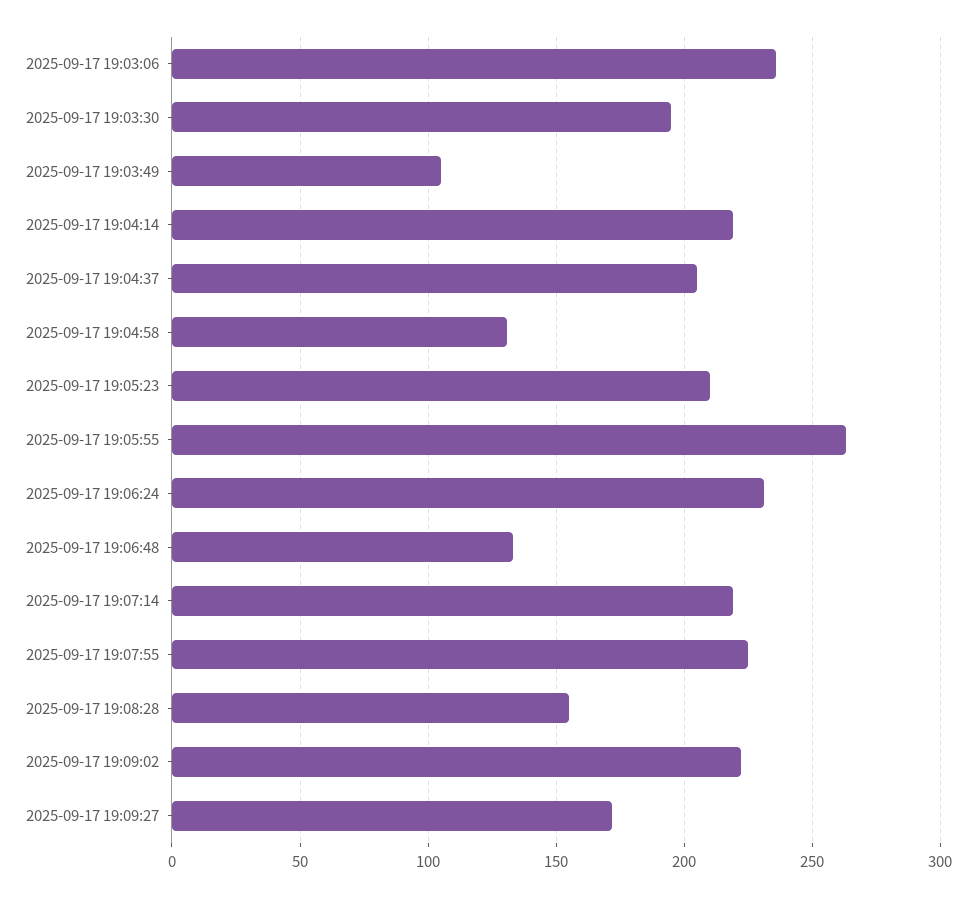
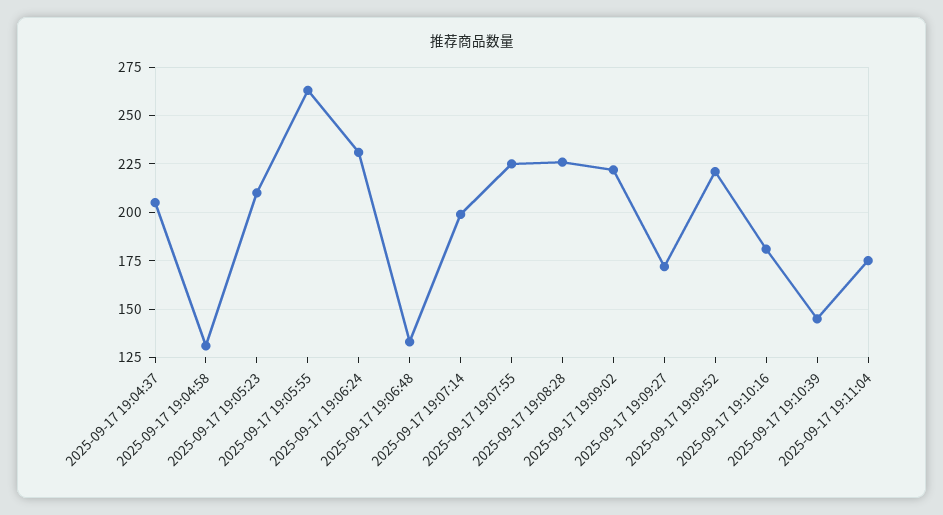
2025-09-17 19:03:06: 235 -> none
2025-09-17 19:03:30: 195 -> none
2025-09-17 19:03:49: 105 -> none
2025-09-17 19:04:14: 220 -> none
2025-09-17 19:07:14: 220 -> 200
2025-09-17 19:08:28: 155 -> 225
2025-09-17 19:09:52: none -> 220
2025-09-17 19:10:16: none -> 180
2025-09-17 19:10:39: none -> 145
2025-09-17 19:11:04: none -> 175

